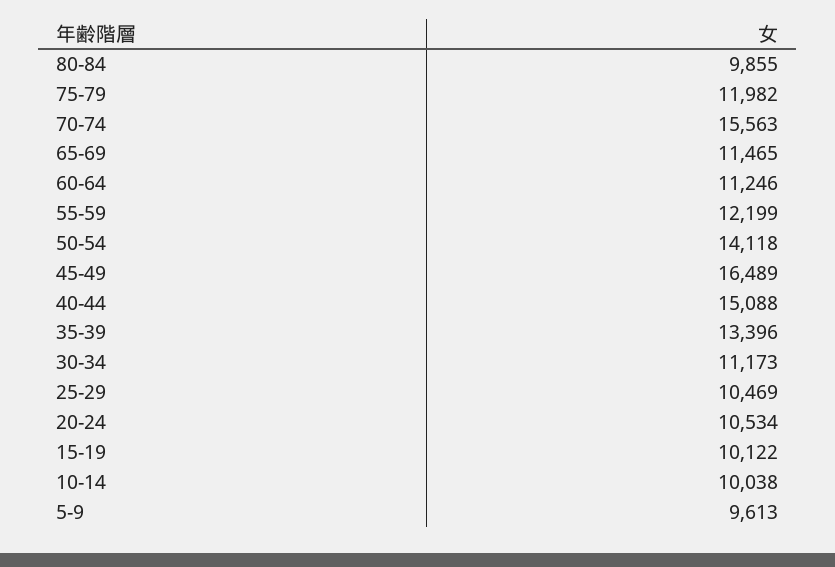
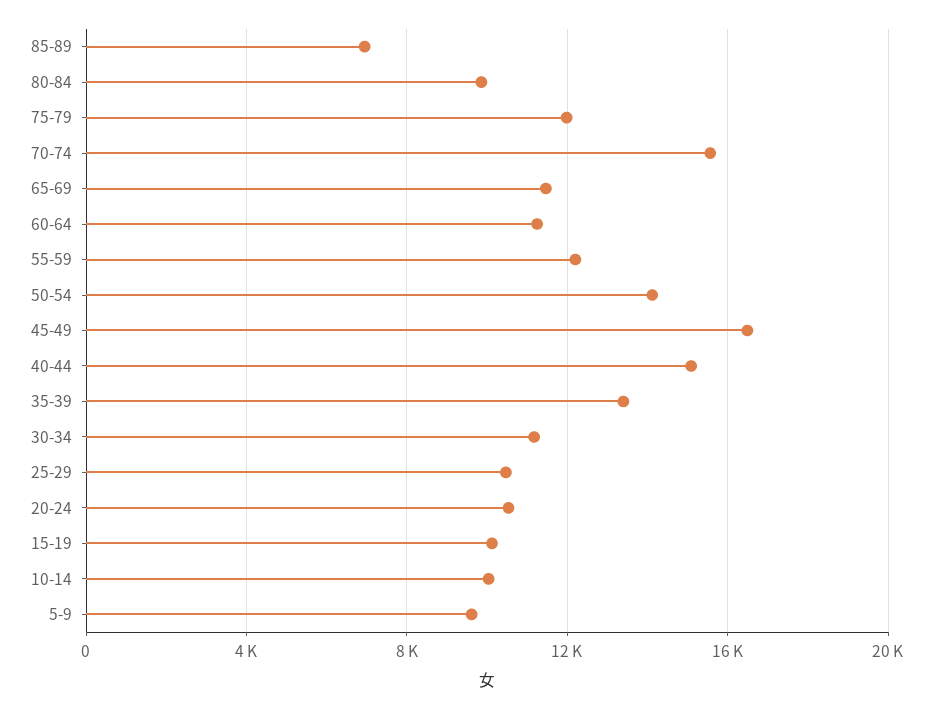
85-89: none -> 7000

